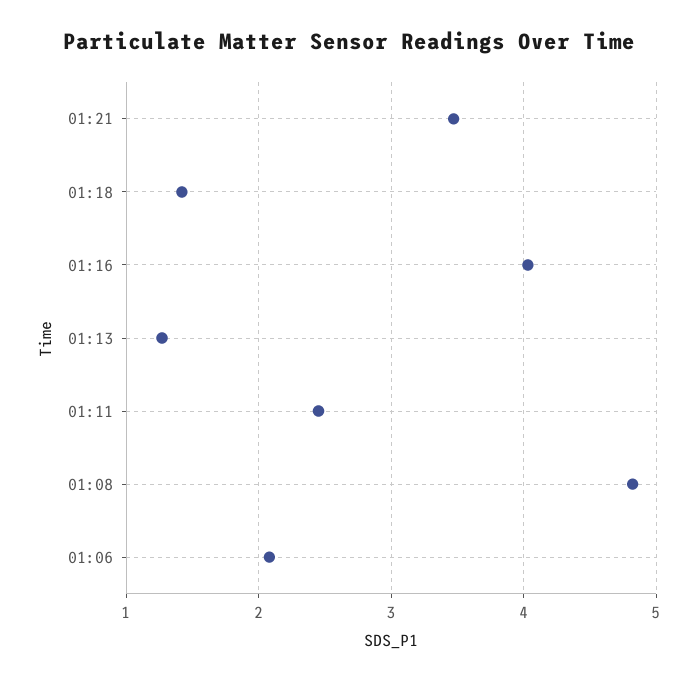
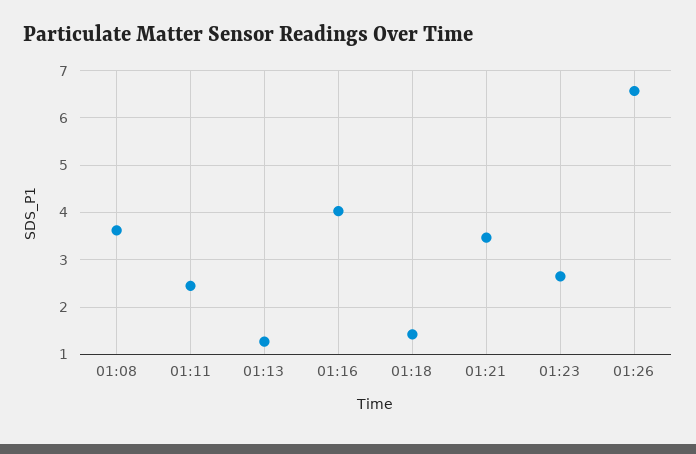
01:08: 4.8 -> 3.6
01:06: 2.1 -> none
01:23: none -> 2.6
01:26: none -> 6.6

